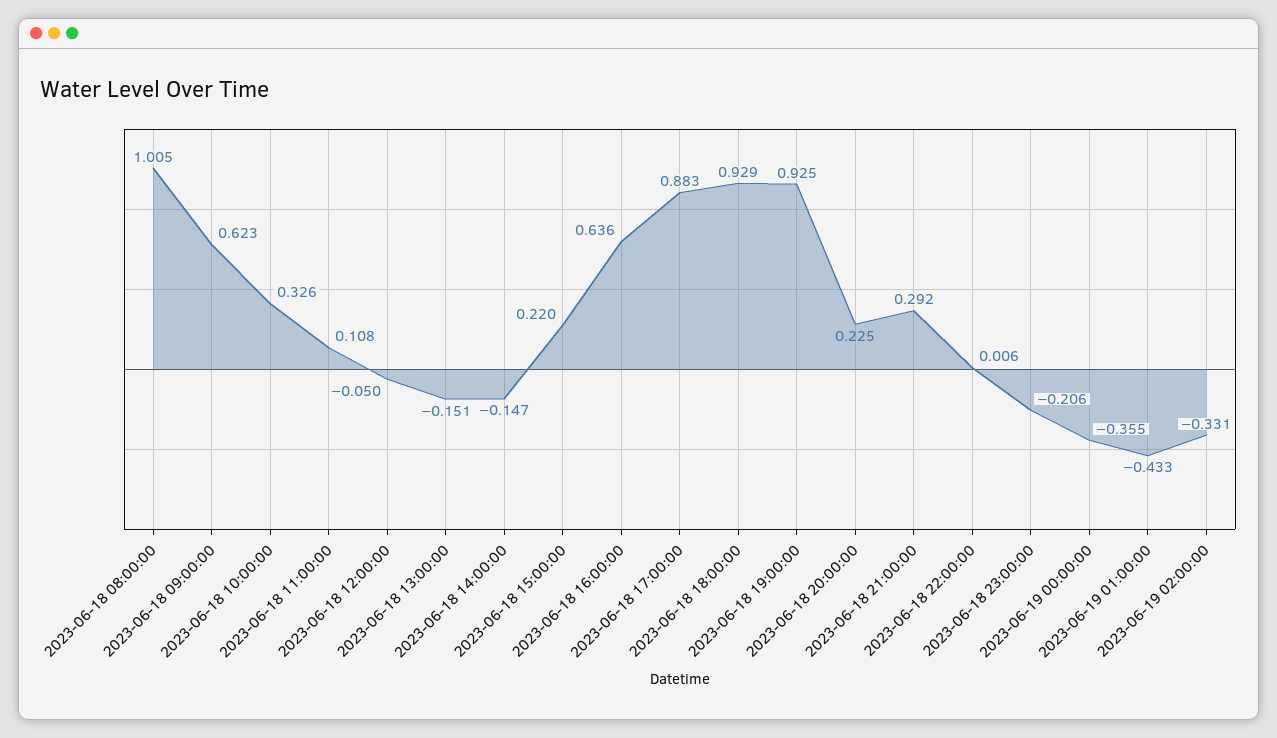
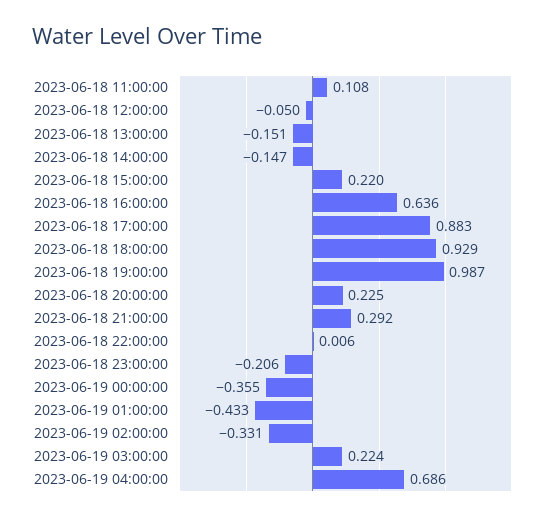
2023-06-18 08:00:00: 1.005 -> none
2023-06-18 09:00:00: 0.623 -> none
2023-06-18 10:00:00: 0.326 -> none
2023-06-18 19:00:00: 0.925 -> 0.987
2023-06-19 03:00:00: none -> 0.224
2023-06-19 04:00:00: none -> 0.686

